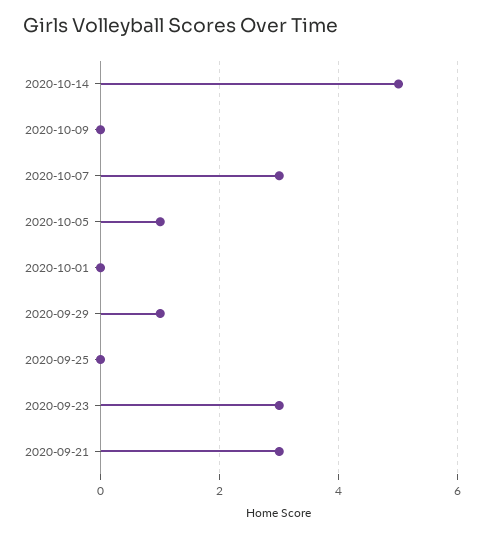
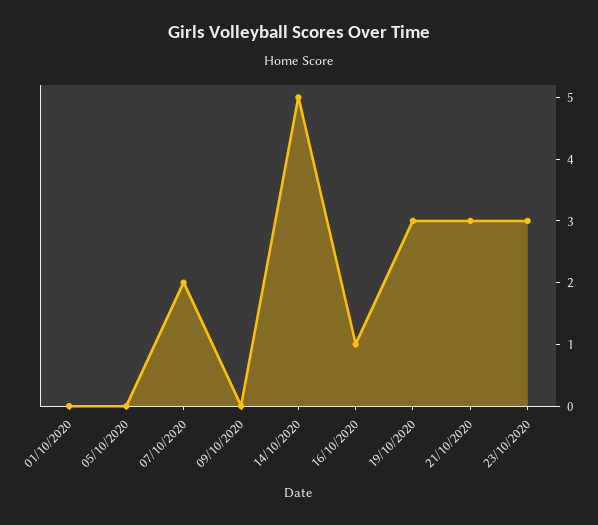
2020-10-07: 3 -> 2
2020-10-05: 1 -> 0
2020-09-29: 1 -> none
2020-09-25: 0 -> none
2020-09-23: 3 -> none
2020-09-21: 3 -> none
16/10/2020: none -> 1
19/10/2020: none -> 3
21/10/2020: none -> 3
23/10/2020: none -> 3

